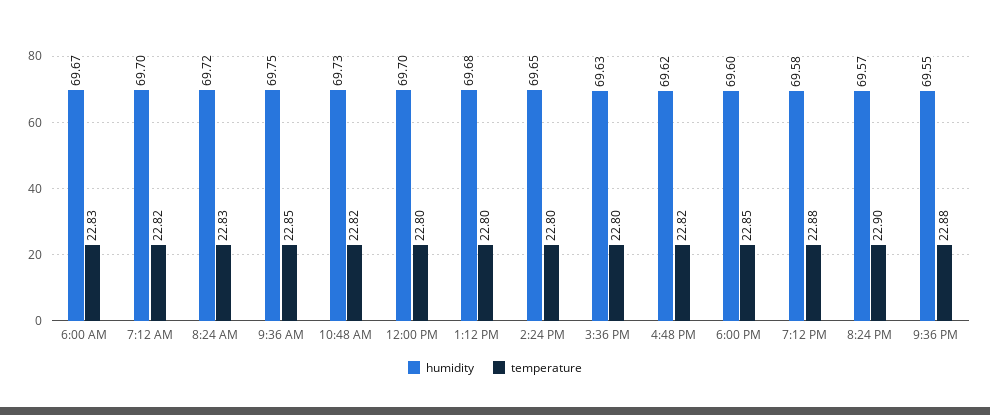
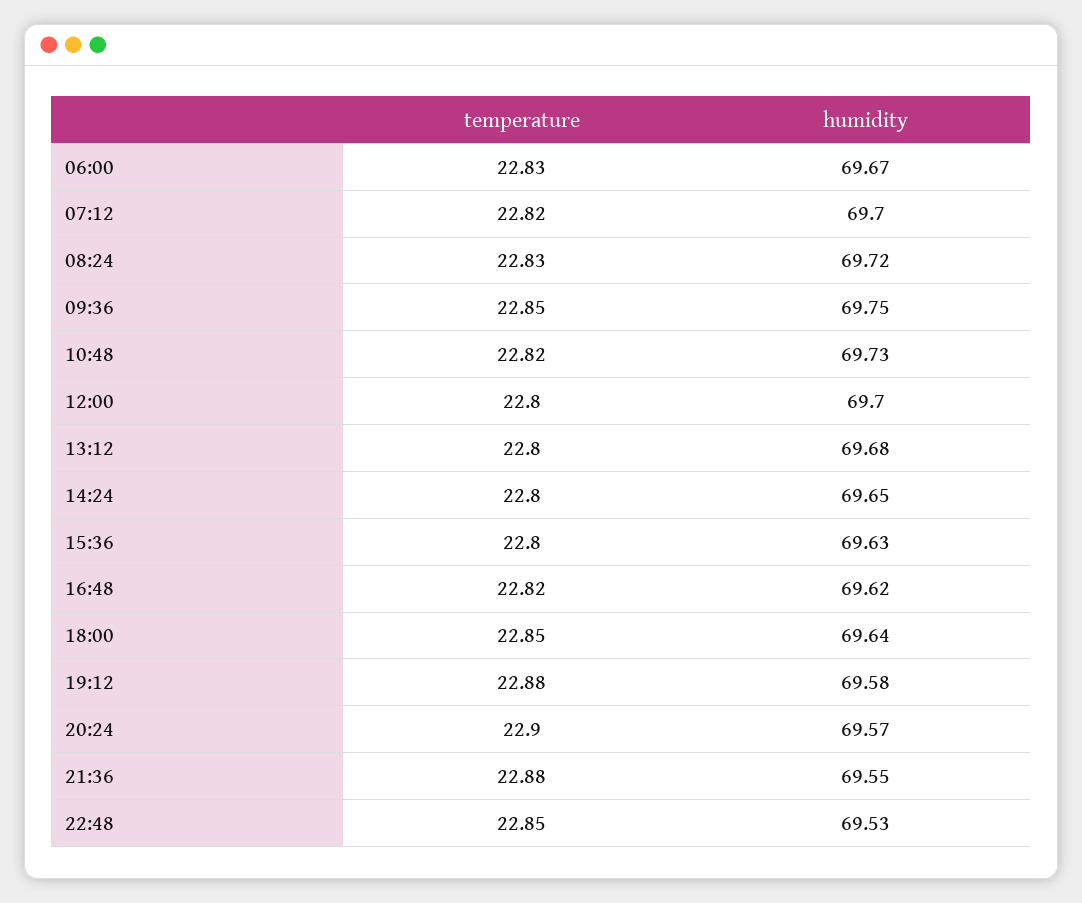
humidity, 6:00 PM: 69.6 -> 69.64
temperature, 22:48: none -> 22.85
humidity, 22:48: none -> 69.53

